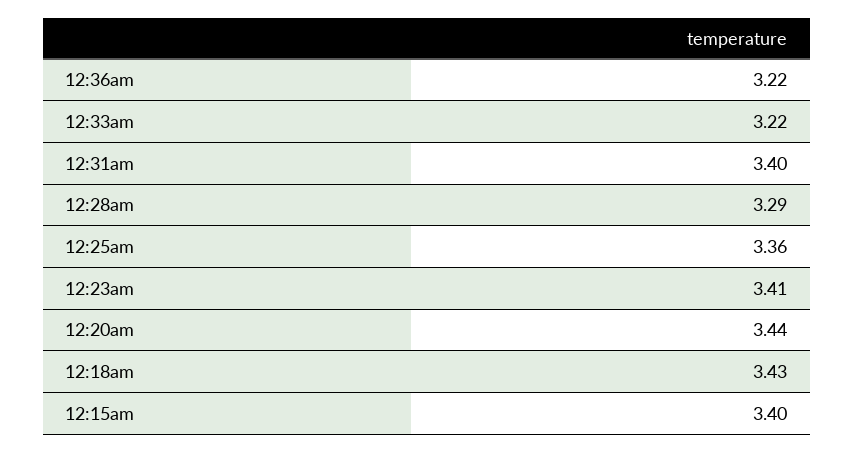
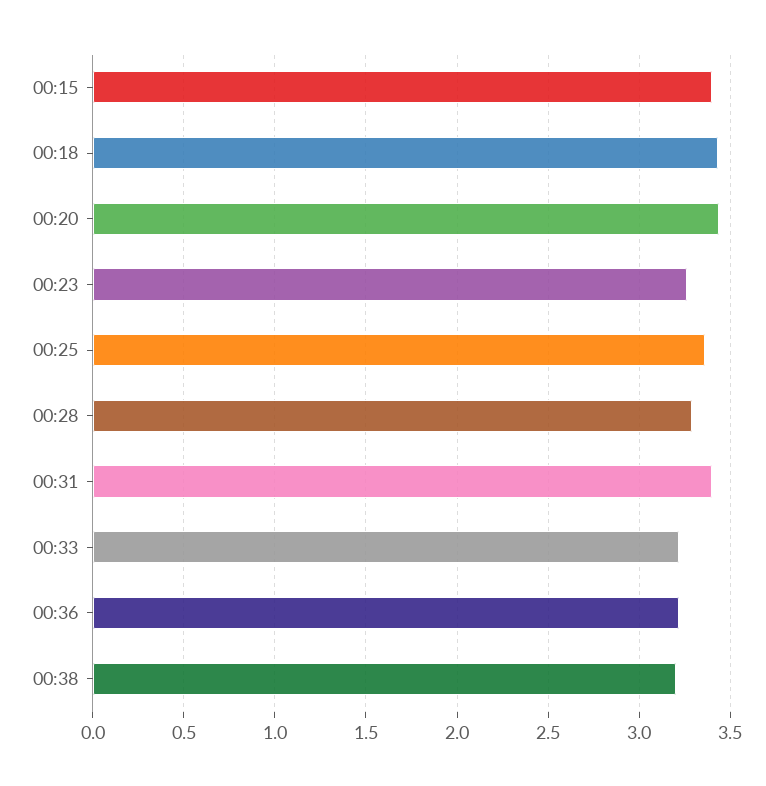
12:23am: 3.41 -> 3.25
00:38: none -> 3.2

